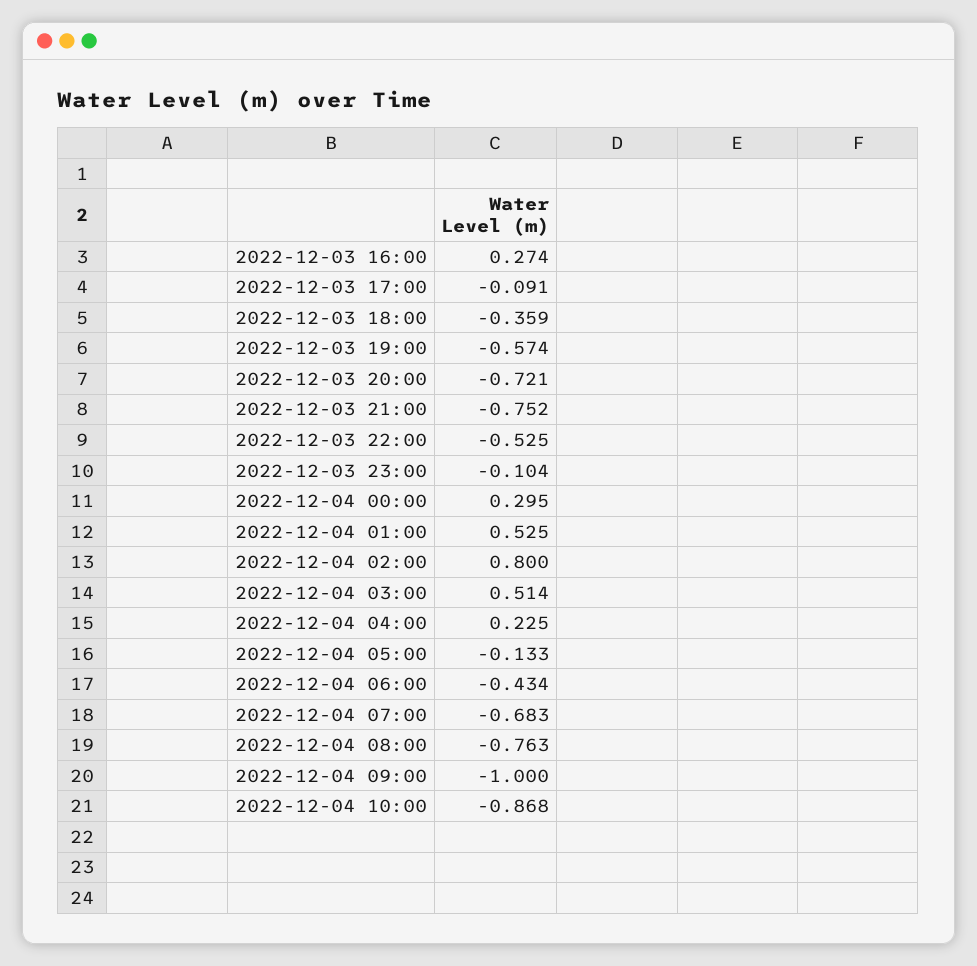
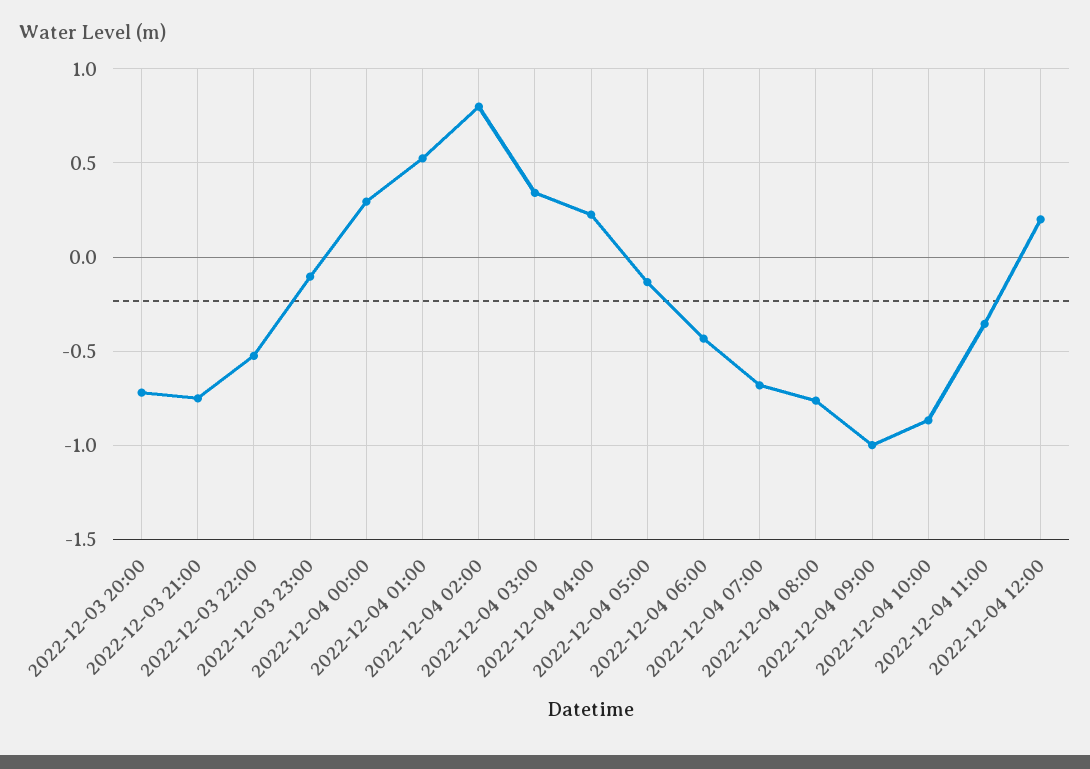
2022-12-03 16:00: 0.274 -> none
2022-12-03 17:00: -0.091 -> none
2022-12-03 18:00: -0.359 -> none
2022-12-03 19:00: -0.574 -> none
2022-12-04 03:00: 0.514 -> 0.35
2022-12-04 11:00: none -> -0.35
2022-12-04 12:00: none -> 0.2

